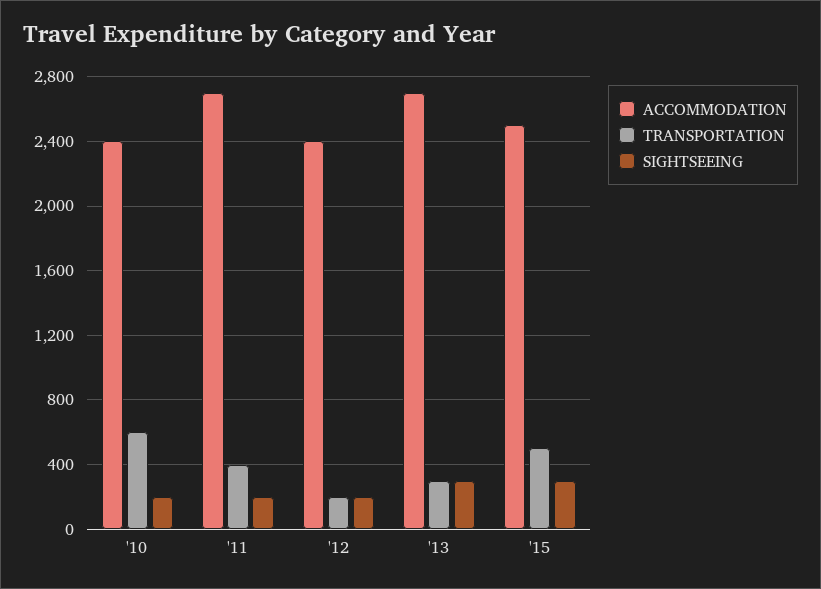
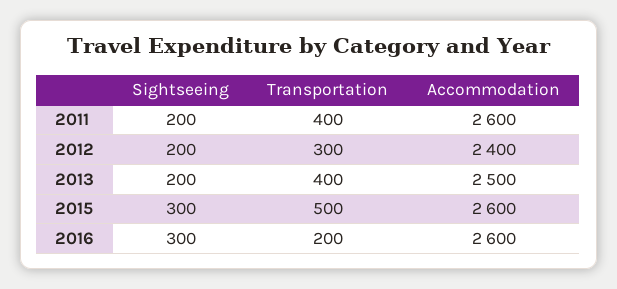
ACCOMMODATION, '10: 2400 -> none
TRANSPORTATION, '10: 600 -> none
SIGHTSEEING, '10: 200 -> none
ACCOMMODATION, '11: 2700 -> 2600
TRANSPORTATION, '12: 200 -> 300
ACCOMMODATION, '13: 2700 -> 2500
TRANSPORTATION, '13: 300 -> 400
SIGHTSEEING, '13: 300 -> 200
ACCOMMODATION, '15: 2500 -> 2600
SIGHTSEEING, 2016: none -> 300
TRANSPORTATION, 2016: none -> 200
ACCOMMODATION, 2016: none -> 2600

